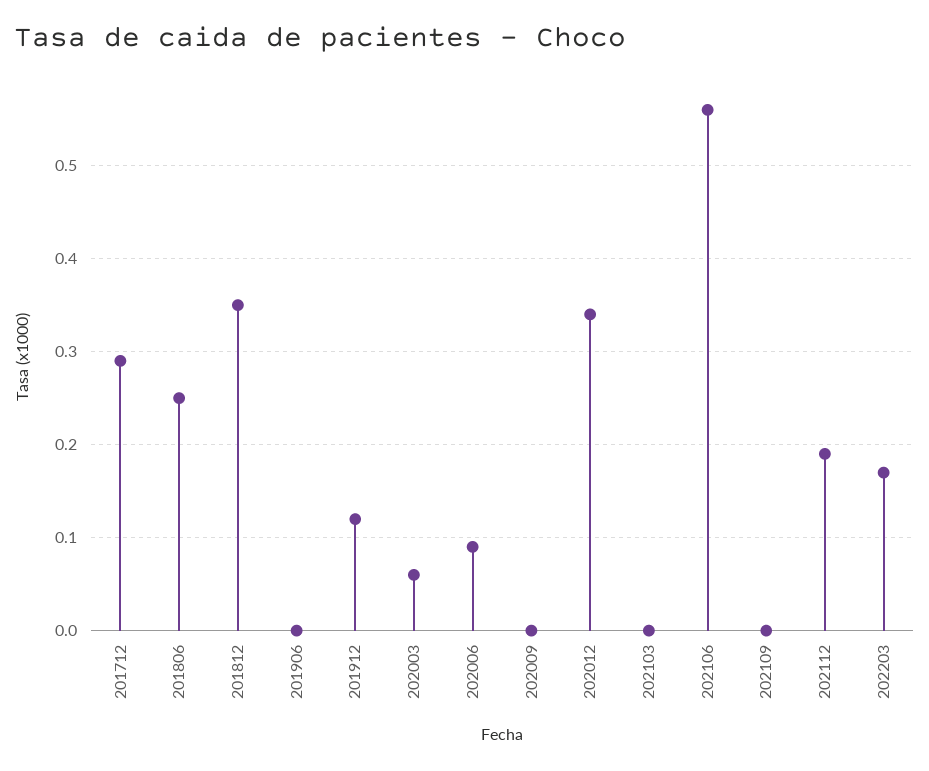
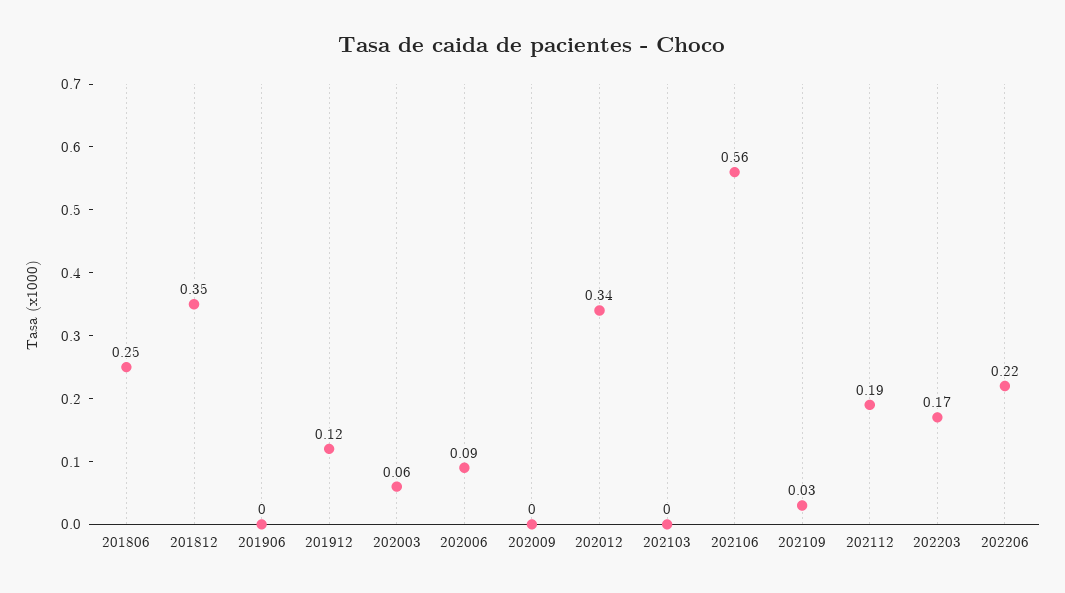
201712: 0.29 -> none
202109: 0 -> 0.03
202206: none -> 0.22

